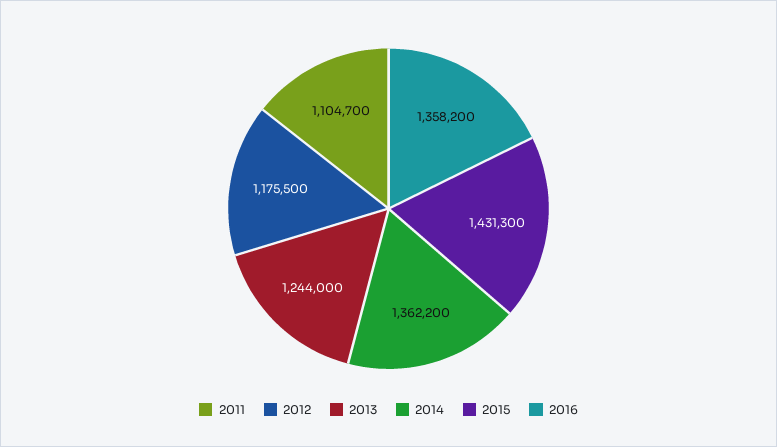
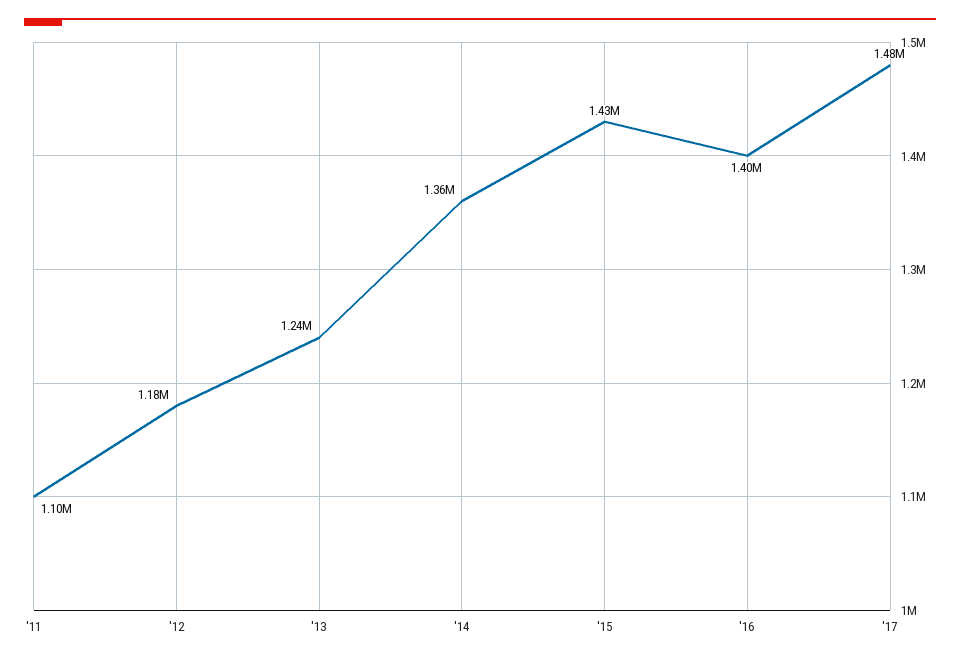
2016: 1358200 -> 1400000
'17: none -> 1480000

